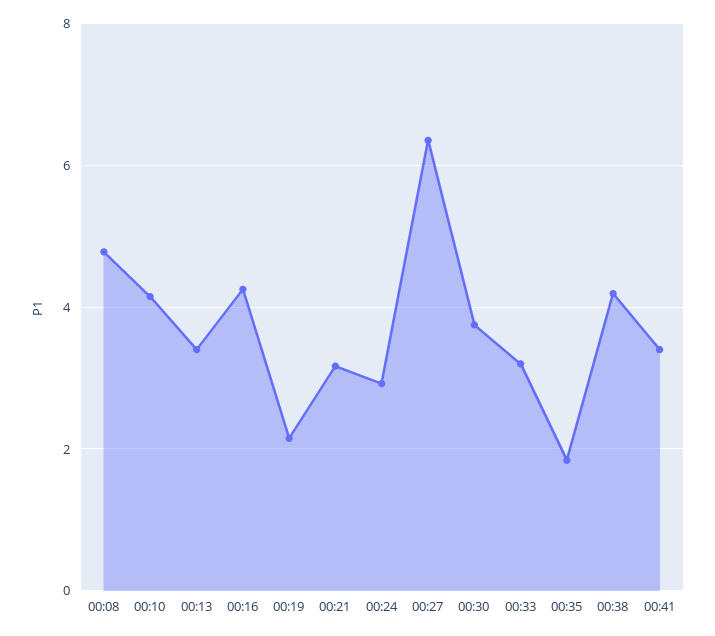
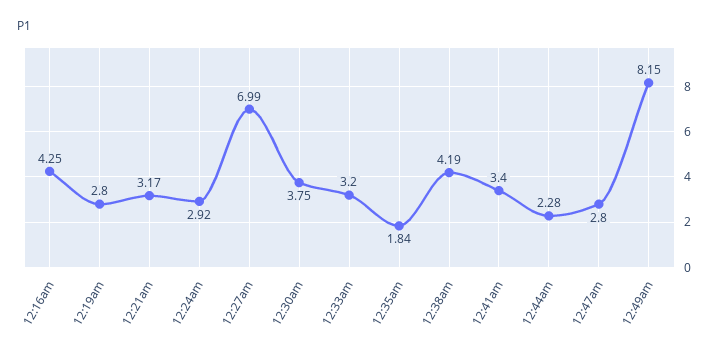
00:08: 4.8 -> none
00:10: 4.2 -> none
00:13: 3.4 -> none
00:19: 2.2 -> 2.8
00:27: 6.4 -> 6.99
12:44am: none -> 2.28
12:47am: none -> 2.8
12:49am: none -> 8.15

